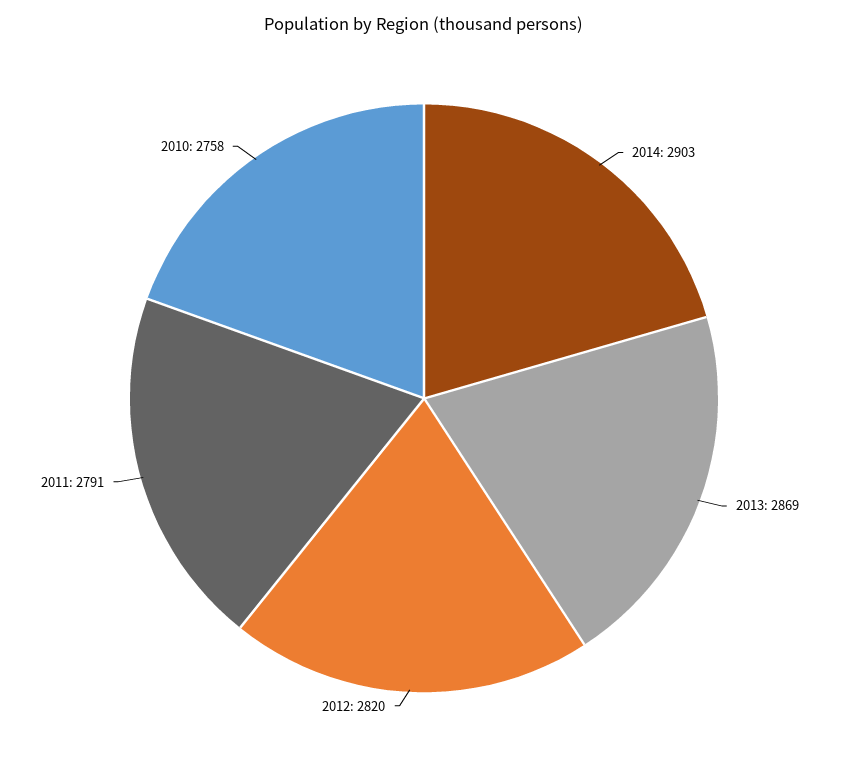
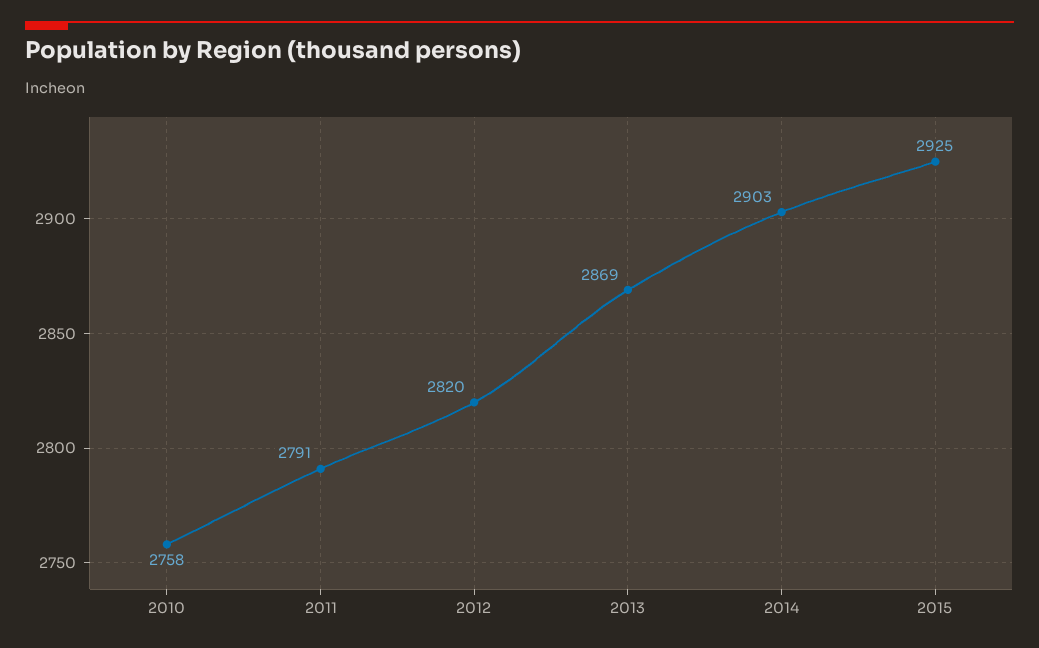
2015: none -> 2925

